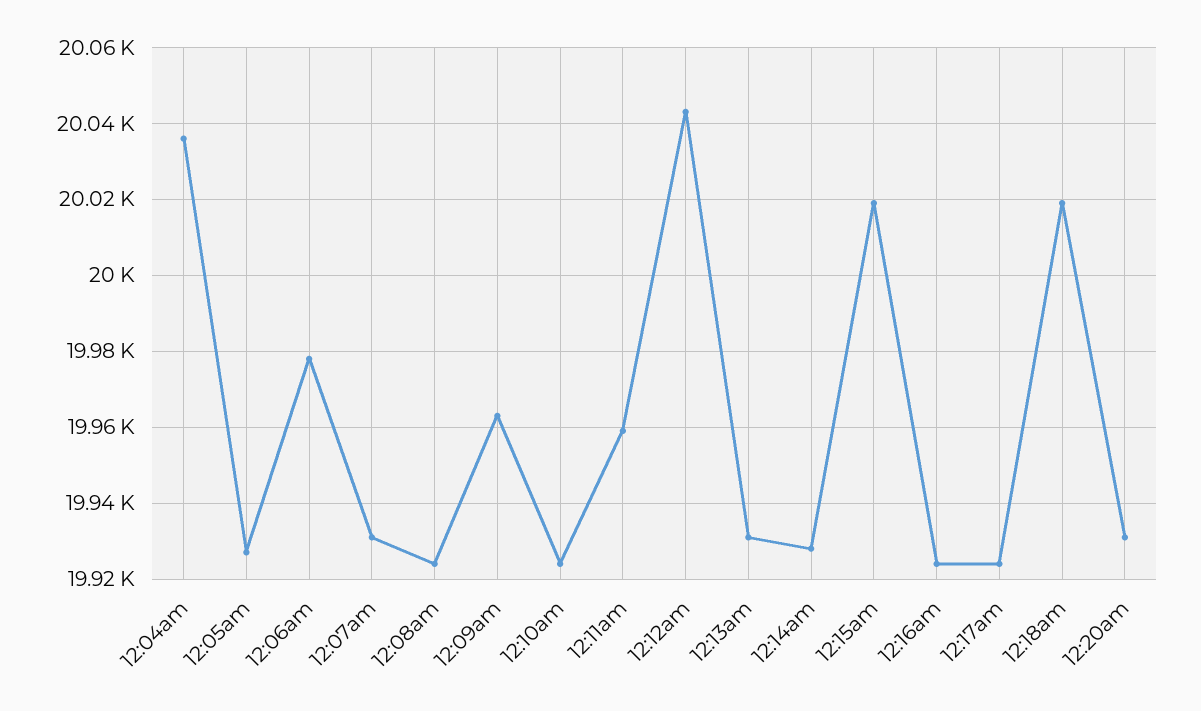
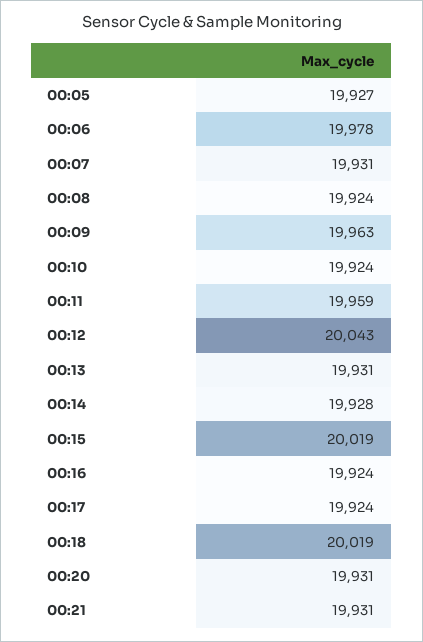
12:04am: 20035 -> none
00:21: none -> 19931

